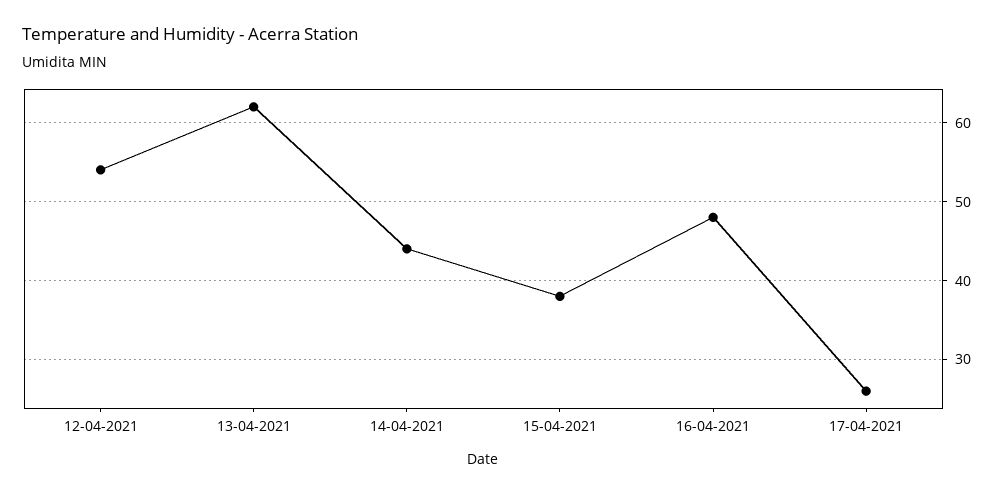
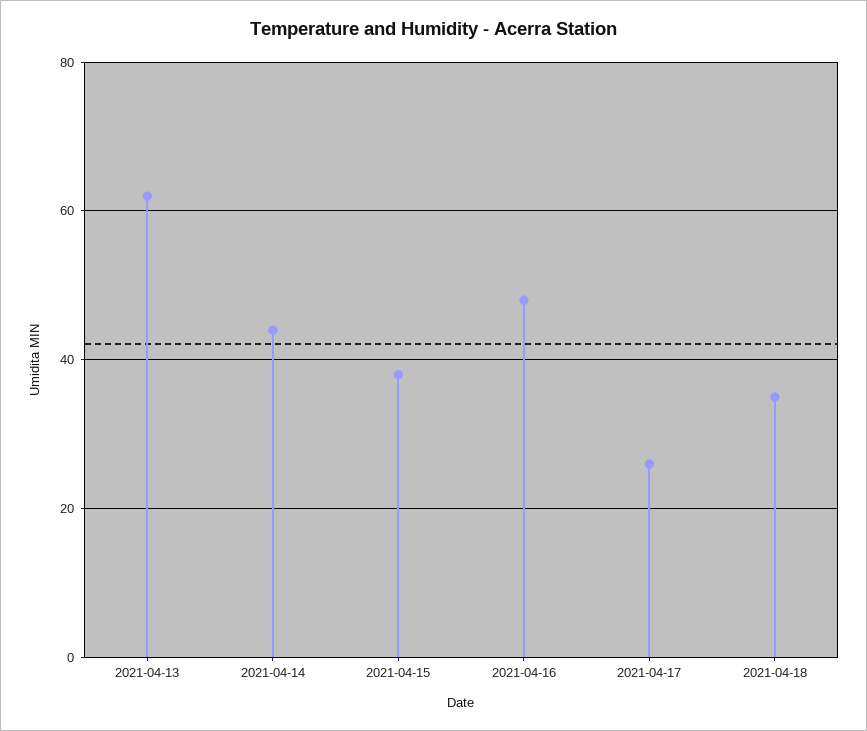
12-04-2021: 54 -> none
2021-04-18: none -> 35

